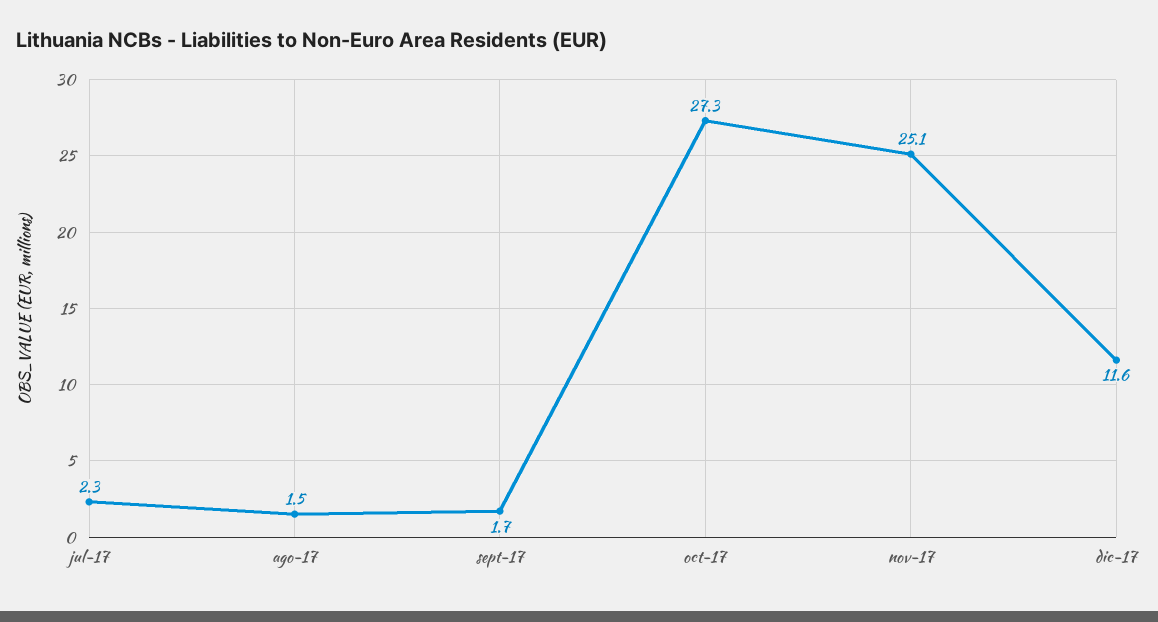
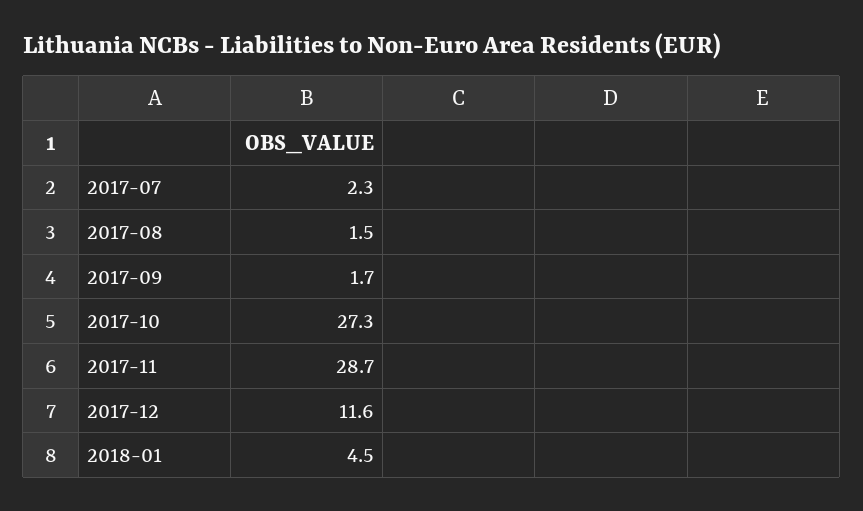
nov-17: 25.1 -> 28.7
2018-01: none -> 4.5

